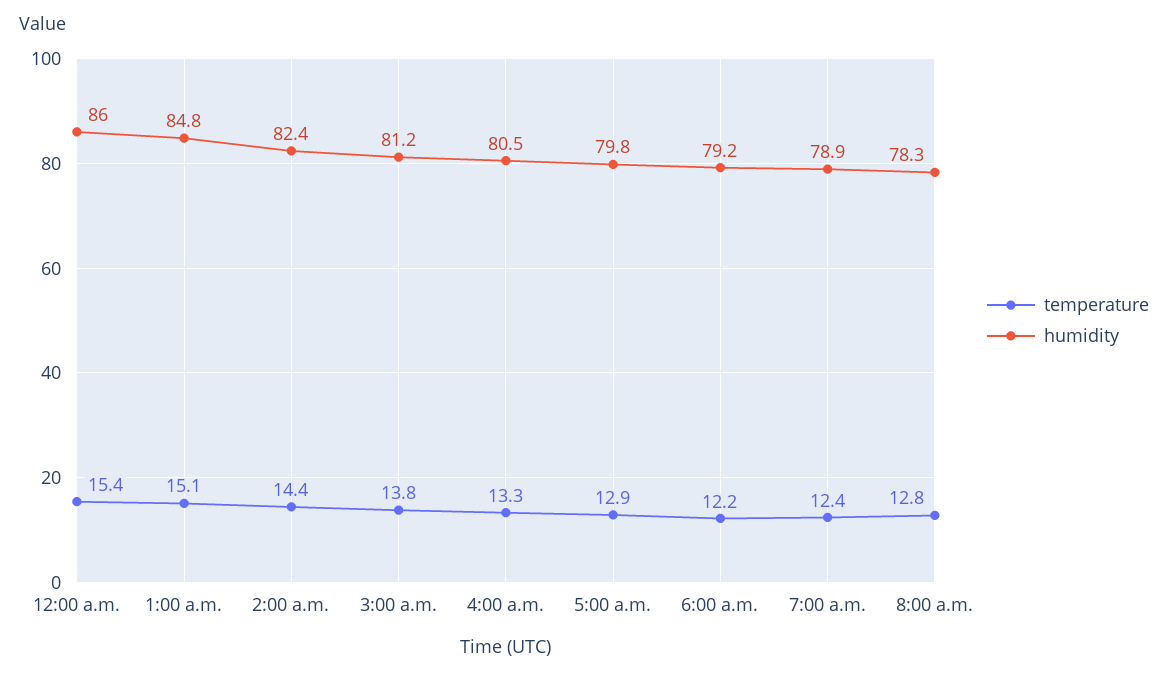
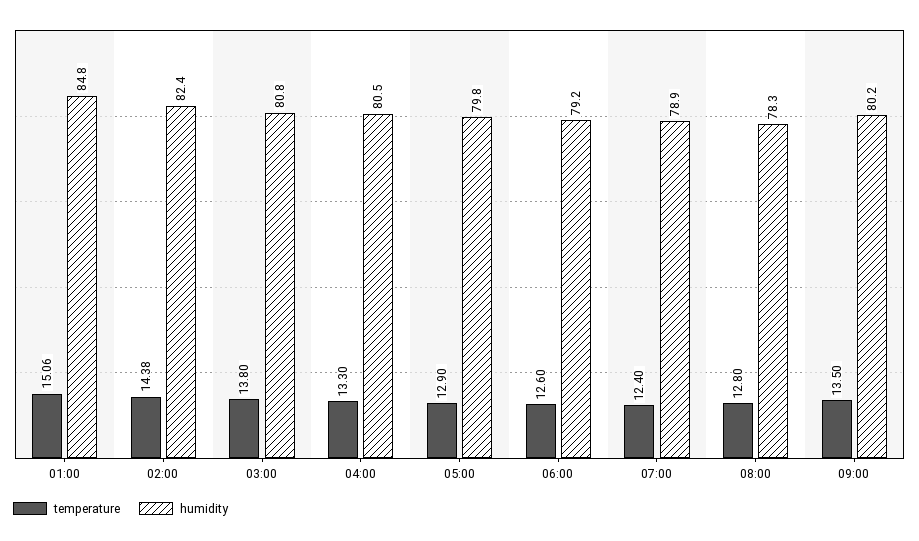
temperature, 12:00 a.m.: 15.4 -> none
humidity, 12:00 a.m.: 86 -> none
humidity, 3:00 a.m.: 81.2 -> 80.8
temperature, 6:00 a.m.: 12.2 -> 12.6
temperature, 09:00: none -> 13.5
humidity, 09:00: none -> 80.2

